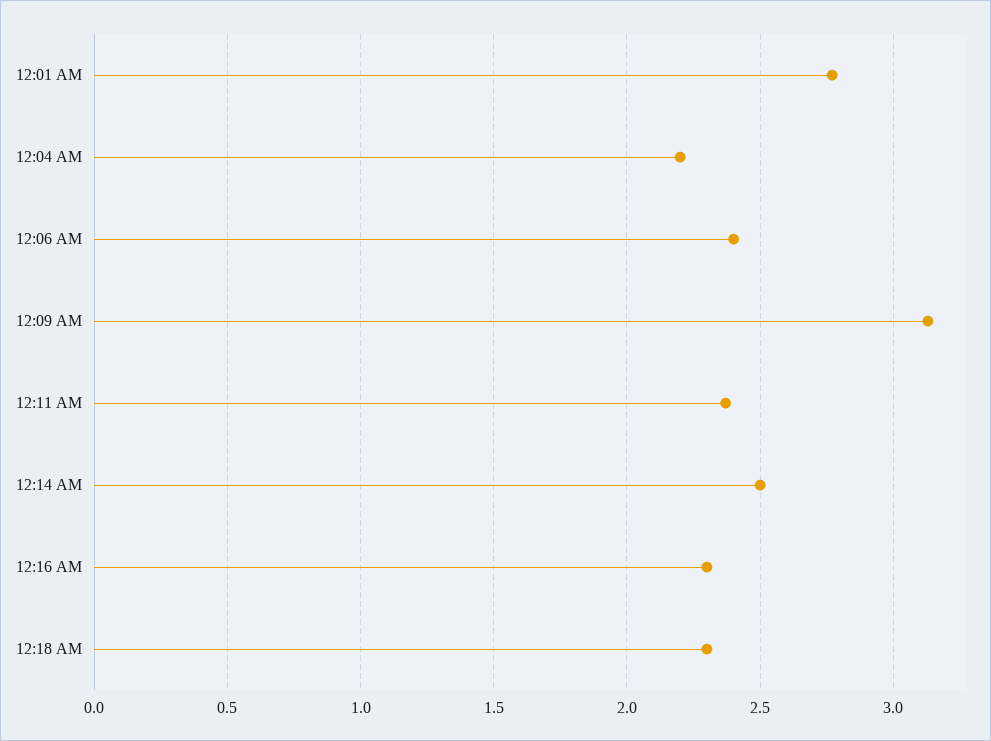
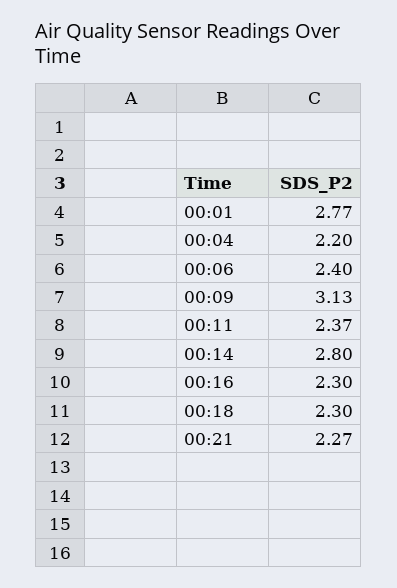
12:14 AM: 2.5 -> 2.8
00:21: none -> 2.27

